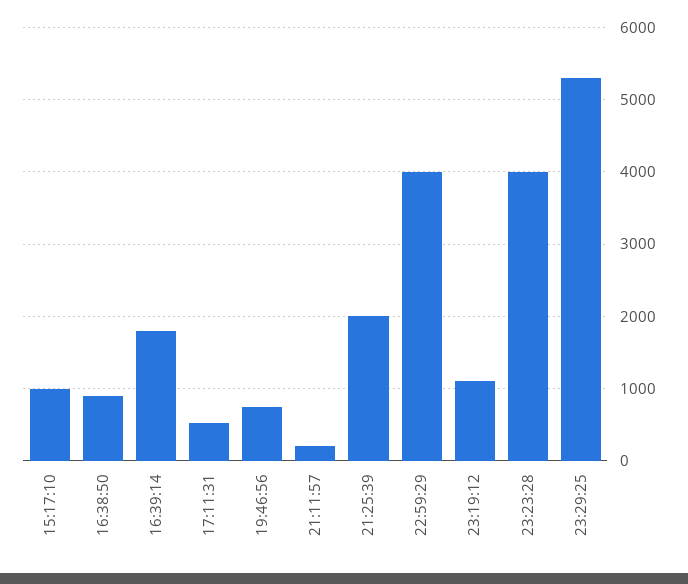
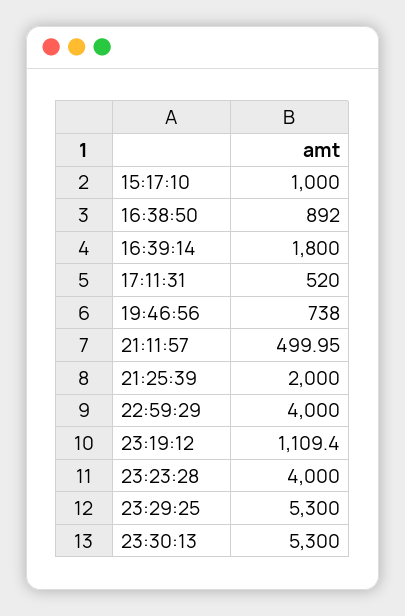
21:11:57: 200 -> 499.95
23:30:13: none -> 5300

